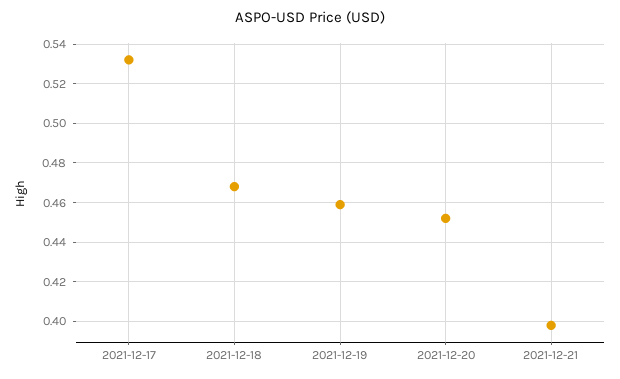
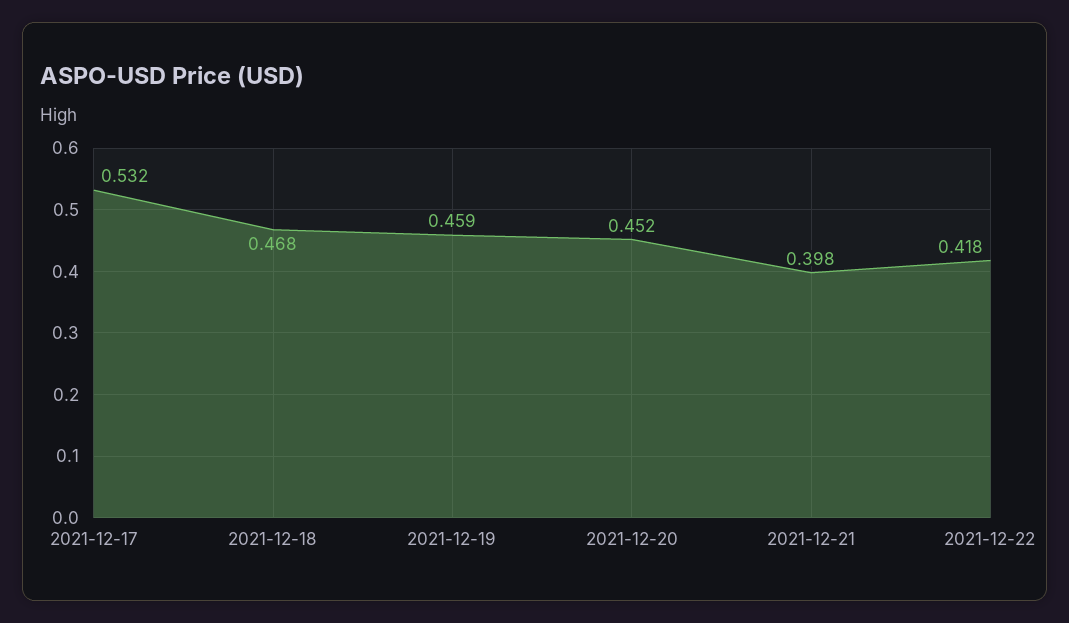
2021-12-22: none -> 0.418

